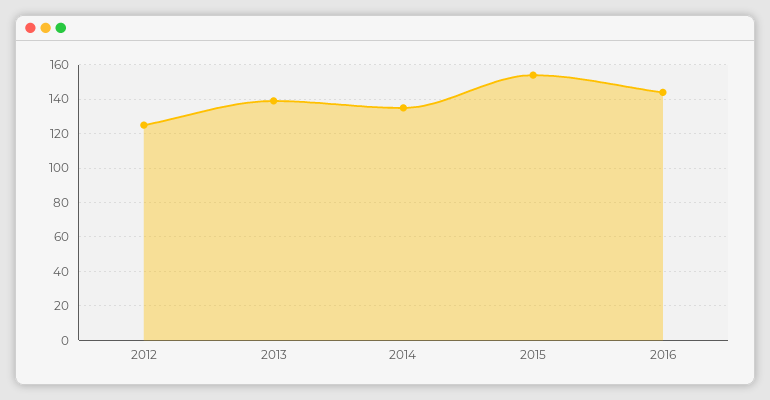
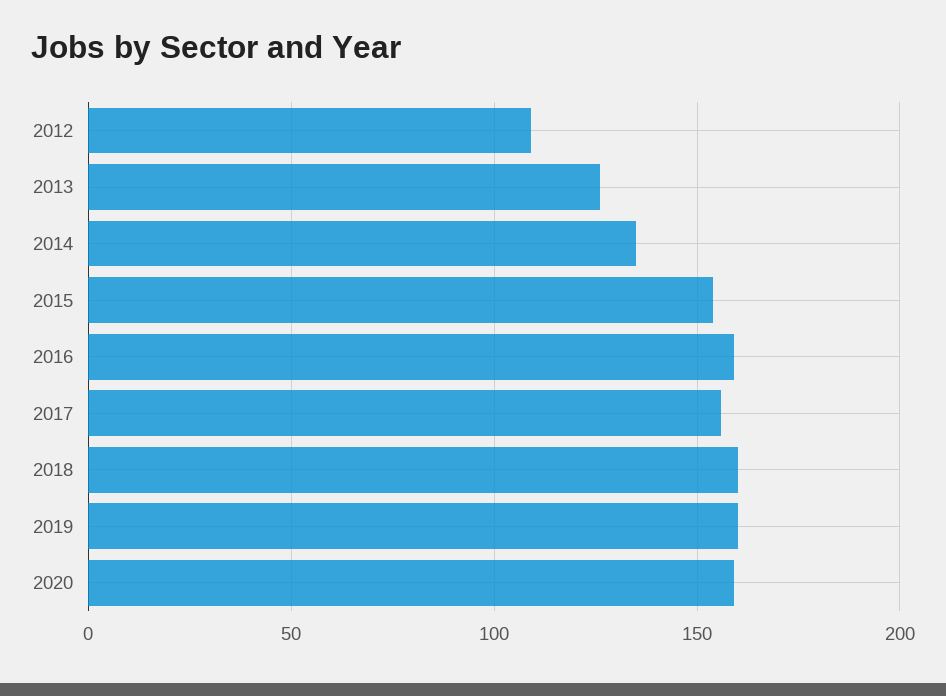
2012: 125 -> 110
2013: 140 -> 125
2016: 145 -> 160
2017: none -> 155
2018: none -> 160
2019: none -> 160
2020: none -> 160

